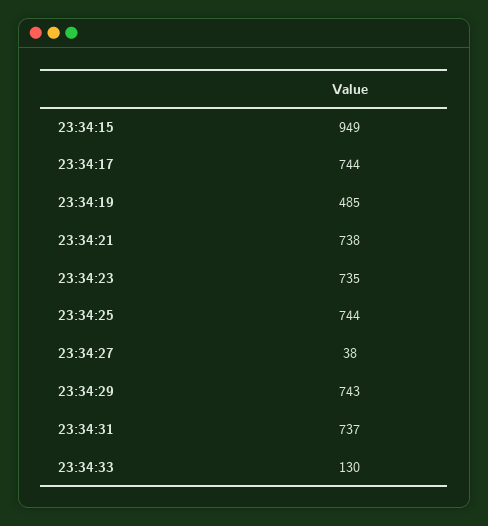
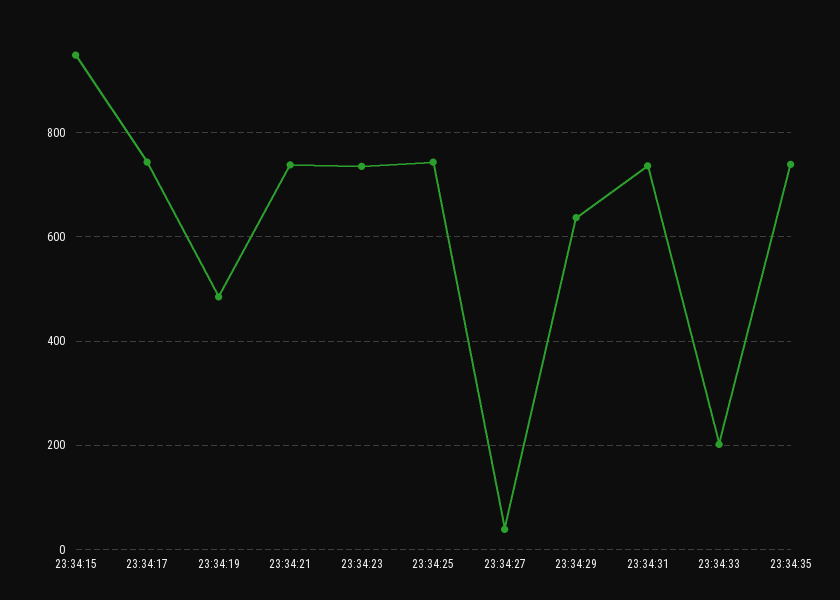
23:34:29: 743 -> 640
23:34:33: 130 -> 200
23:34:35: none -> 740

